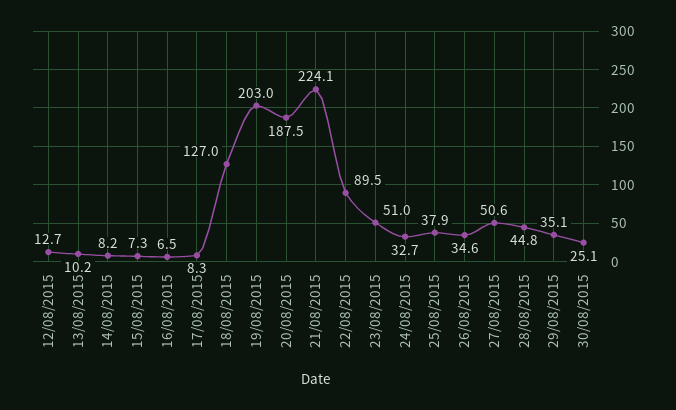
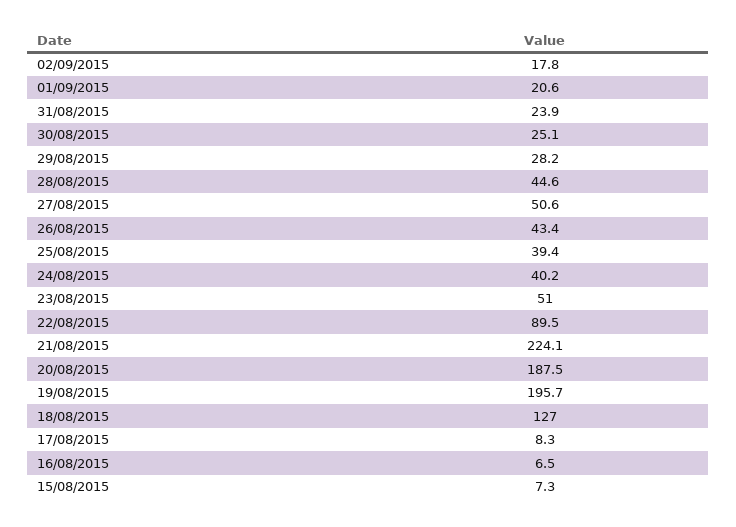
12/08/2015: 12.7 -> none
13/08/2015: 10.2 -> none
14/08/2015: 8.2 -> none
19/08/2015: 203 -> 195.7
24/08/2015: 32.7 -> 40.2
25/08/2015: 37.9 -> 39.4
26/08/2015: 34.6 -> 43.4
28/08/2015: 44.8 -> 44.6
29/08/2015: 35.1 -> 28.2
02/09/2015: none -> 17.8
01/09/2015: none -> 20.6
31/08/2015: none -> 23.9

